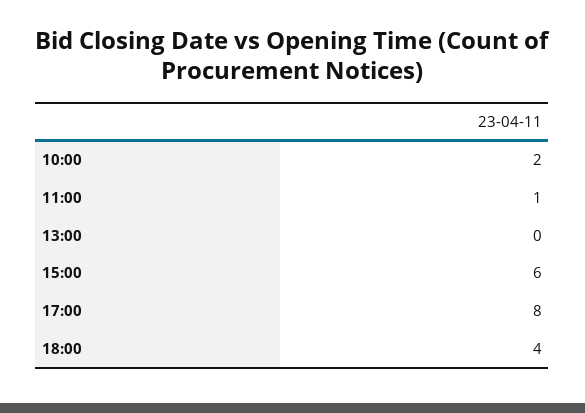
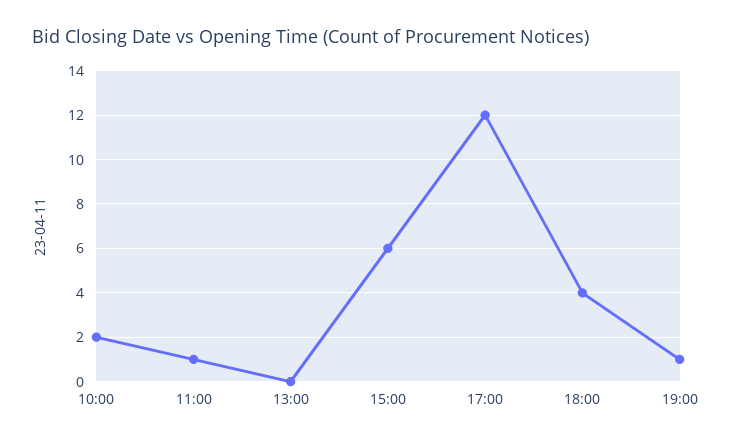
17:00: 8 -> 12
19:00: none -> 1

